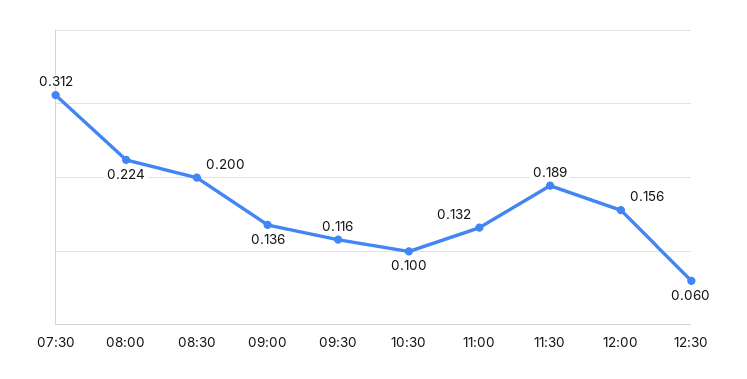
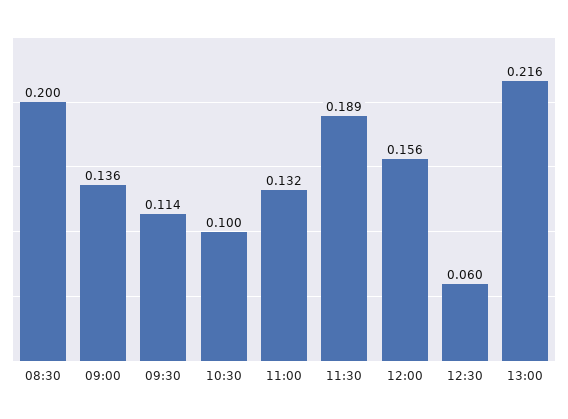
07:30: 0.312 -> none
08:00: 0.224 -> none
09:30: 0.116 -> 0.114
13:00: none -> 0.216

